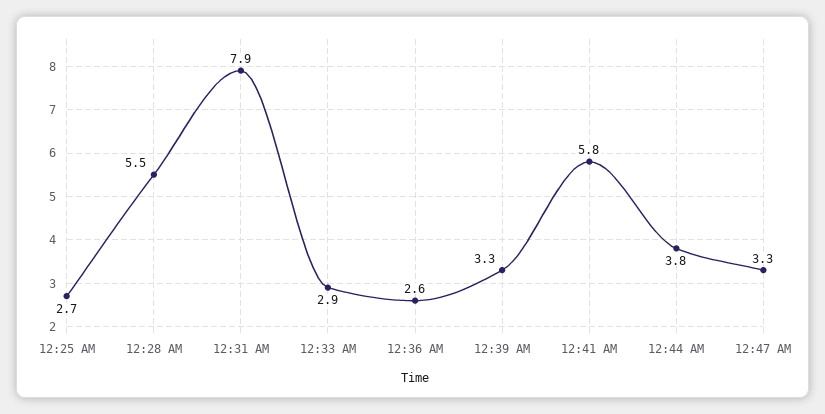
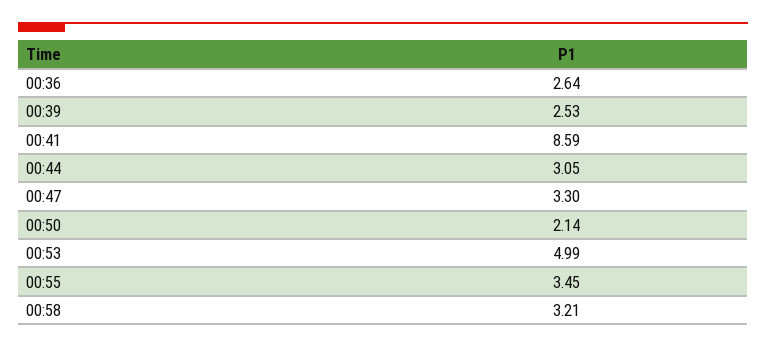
12:25 AM: 2.7 -> none
12:28 AM: 5.5 -> none
12:31 AM: 7.9 -> none
12:33 AM: 2.9 -> none
12:39 AM: 3.3 -> 2.53
12:41 AM: 5.8 -> 8.59
12:44 AM: 3.8 -> 3.05
00:50: none -> 2.14
00:53: none -> 4.99
00:55: none -> 3.45
00:58: none -> 3.21

